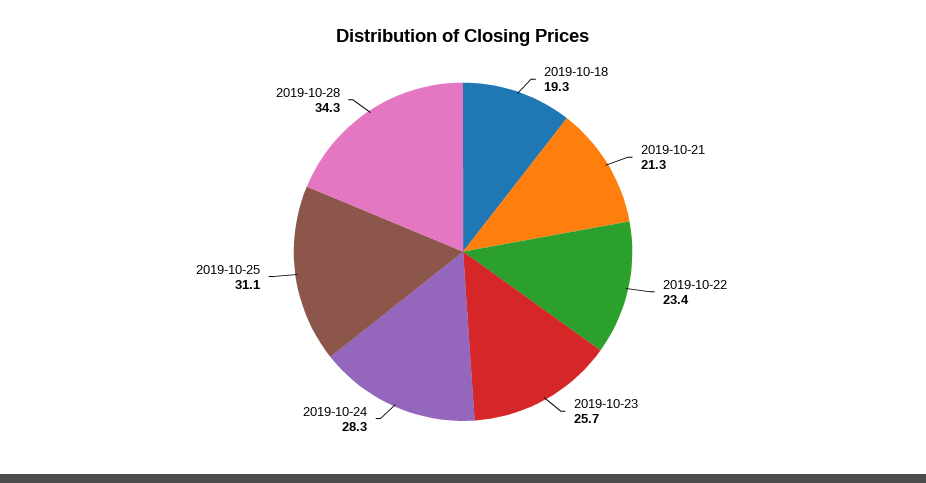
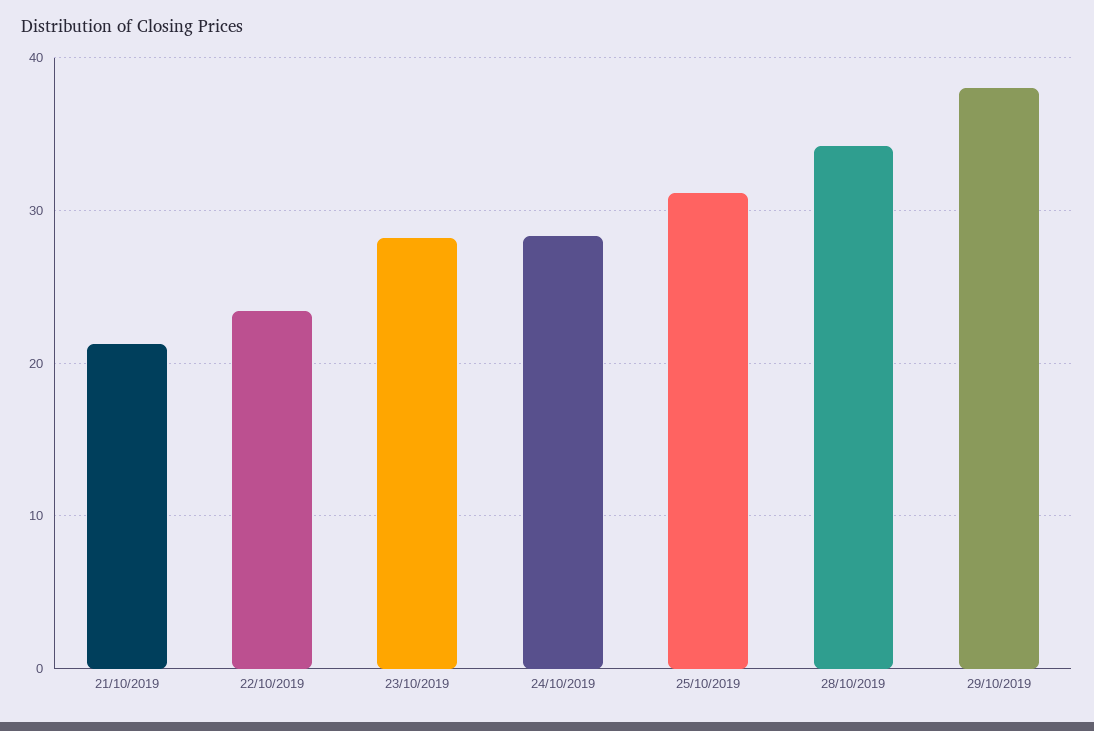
2019-10-18: 19.3 -> none
2019-10-23: 25.7 -> 28
29/10/2019: none -> 38

